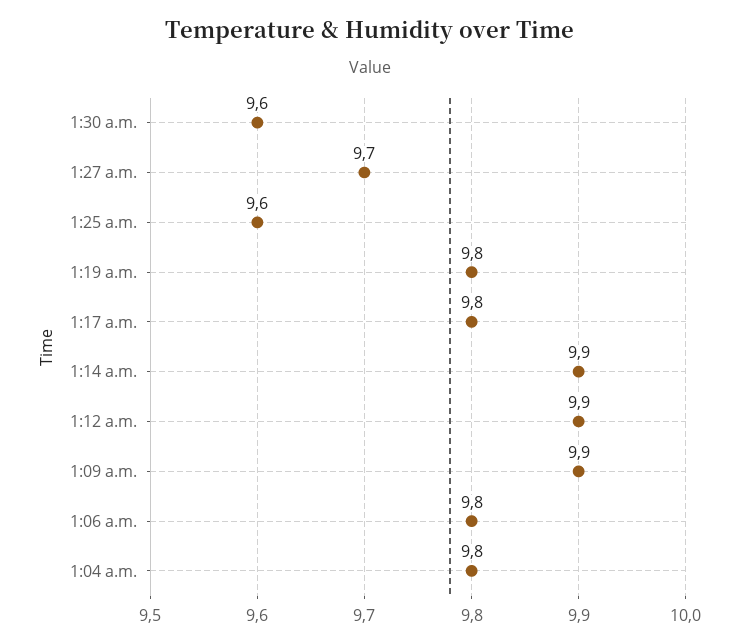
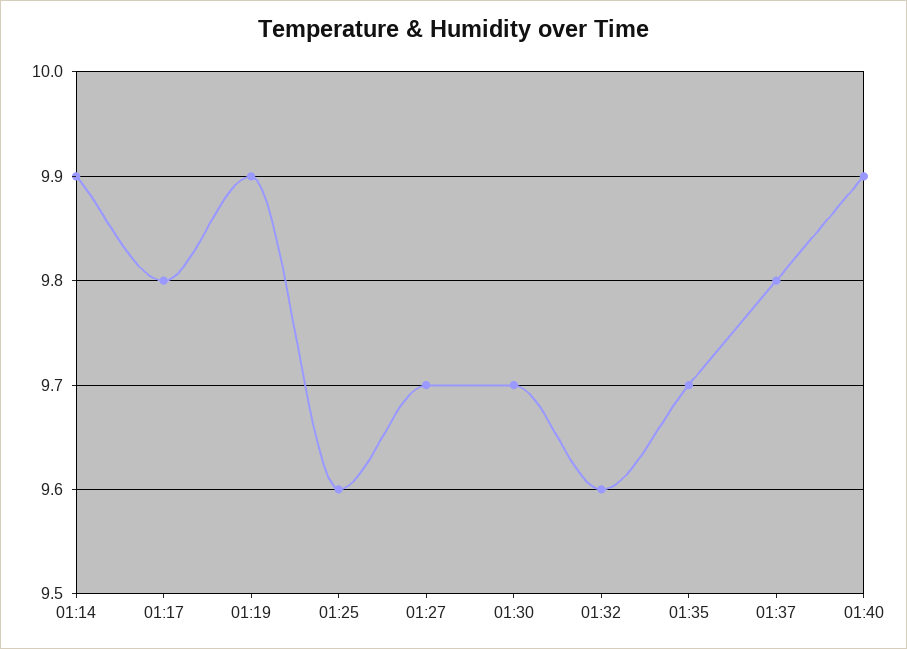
1:30 a.m.: 9.6 -> 9.7
1:19 a.m.: 9.8 -> 9.9
1:12 a.m.: 9.9 -> none
1:09 a.m.: 9.9 -> none
1:06 a.m.: 9.8 -> none
1:04 a.m.: 9.8 -> none
01:32: none -> 9.6
01:35: none -> 9.7
01:37: none -> 9.8
01:40: none -> 9.9

